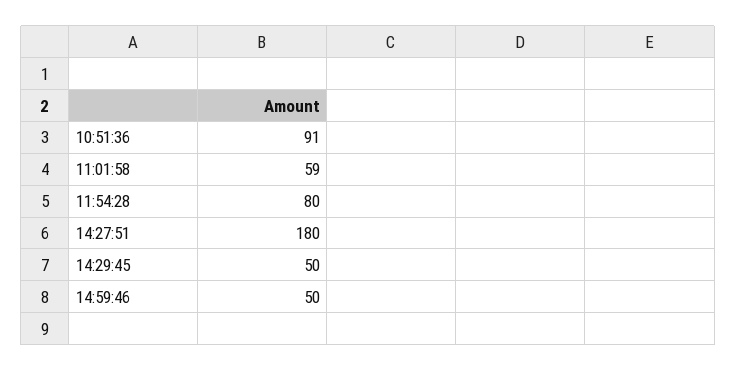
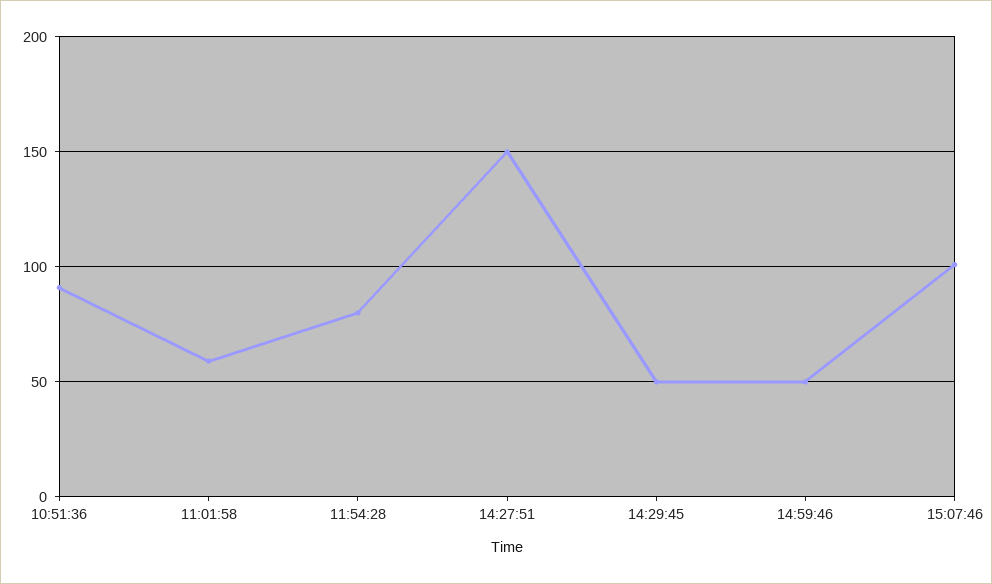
14:27:51: 180 -> 150
15:07:46: none -> 100

